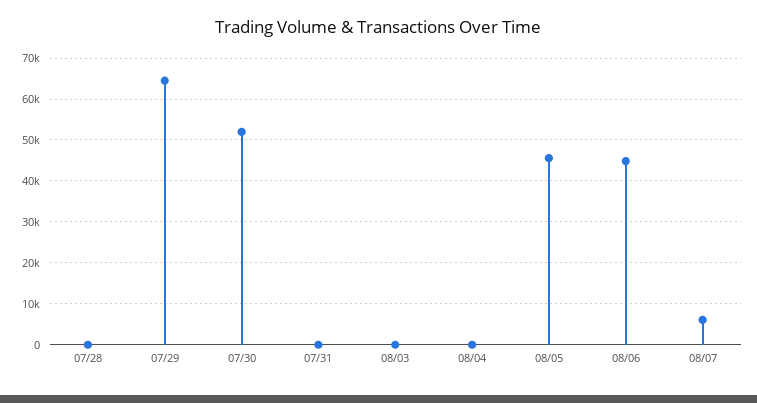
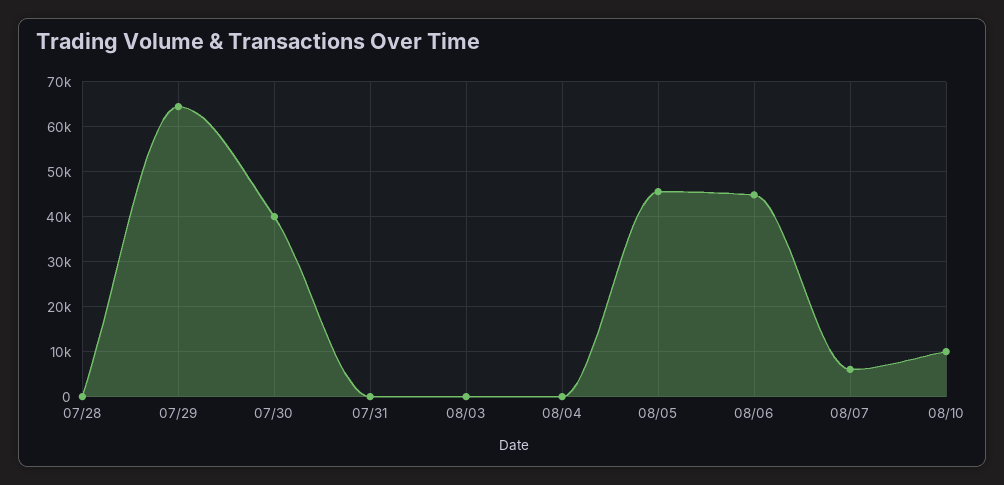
07/30: 52000 -> 40000
08/10: none -> 10000

